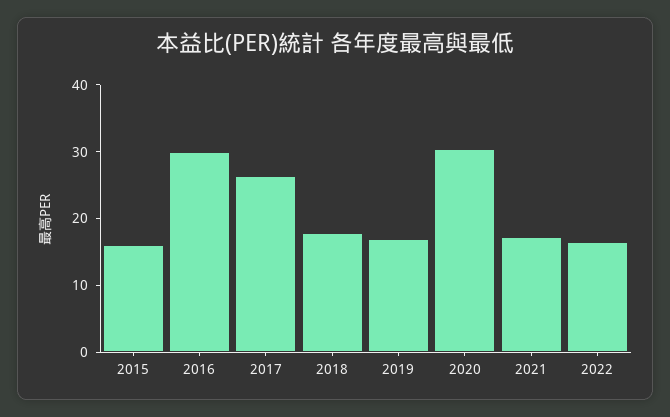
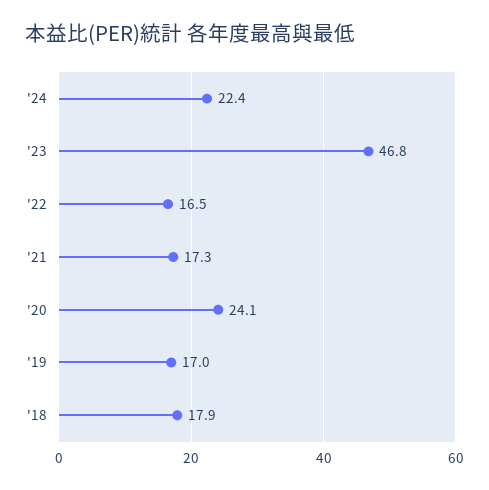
2015: 16 -> none
2016: 30 -> none
2017: 26 -> none
2020: 30 -> 24.1
'24: none -> 22.4
'23: none -> 46.8

